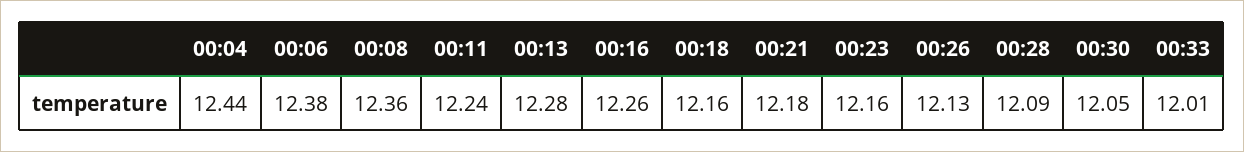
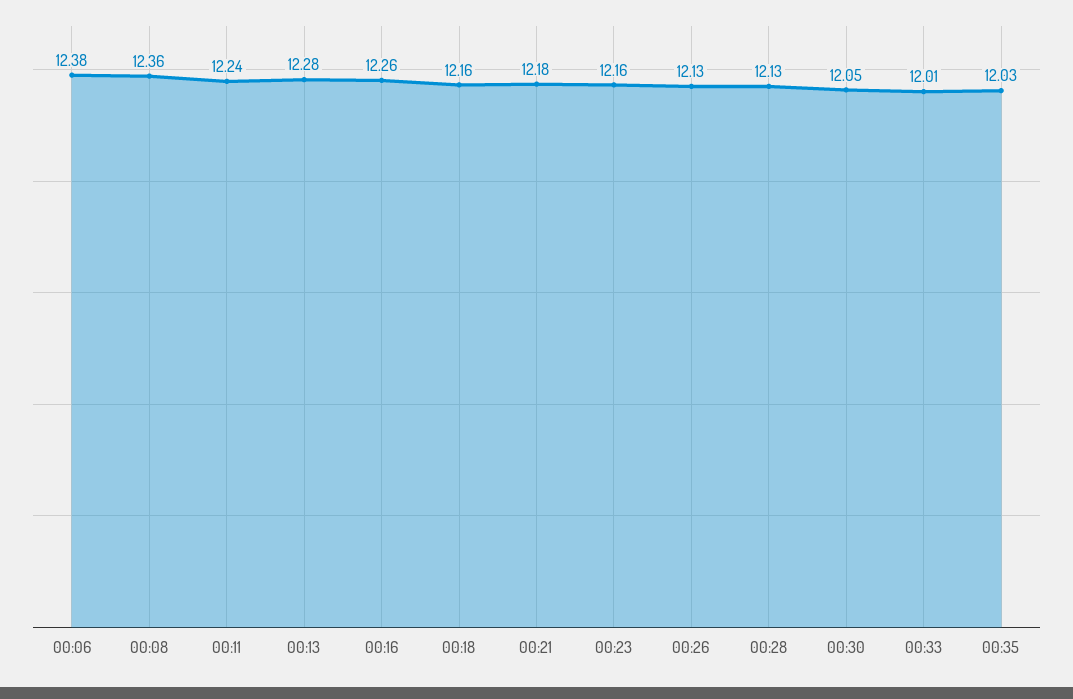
00:04: 12.44 -> none
00:28: 12.09 -> 12.13
00:35: none -> 12.03

